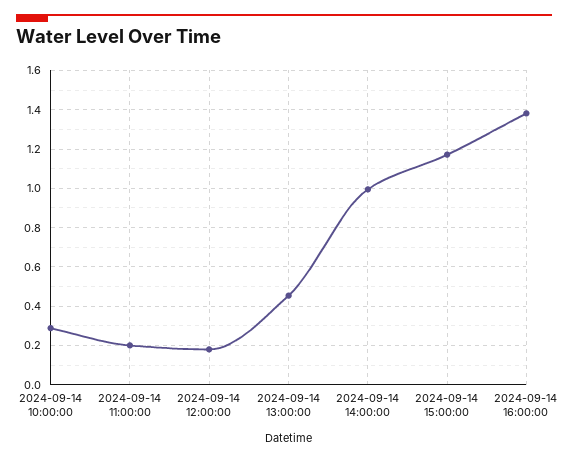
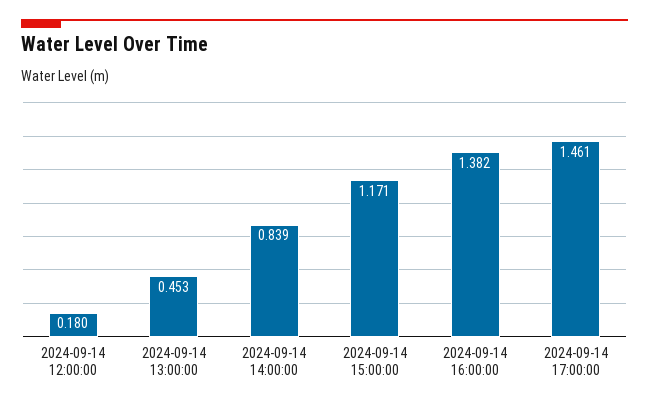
2024-09-14 10:00:00: 0.3 -> none
2024-09-14 11:00:00: 0.2 -> none
2024-09-14 14:00:00: 1 -> 0.839
2024-09-14 17:00:00: none -> 1.461

